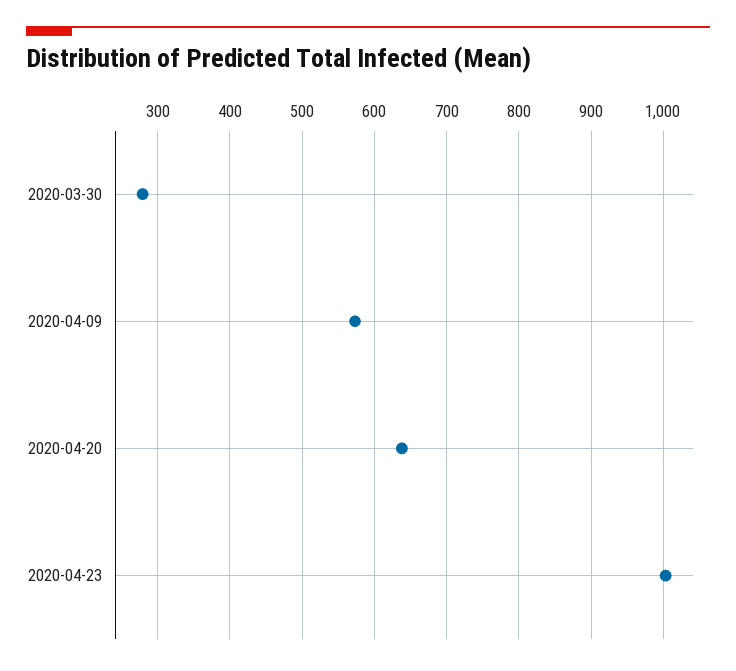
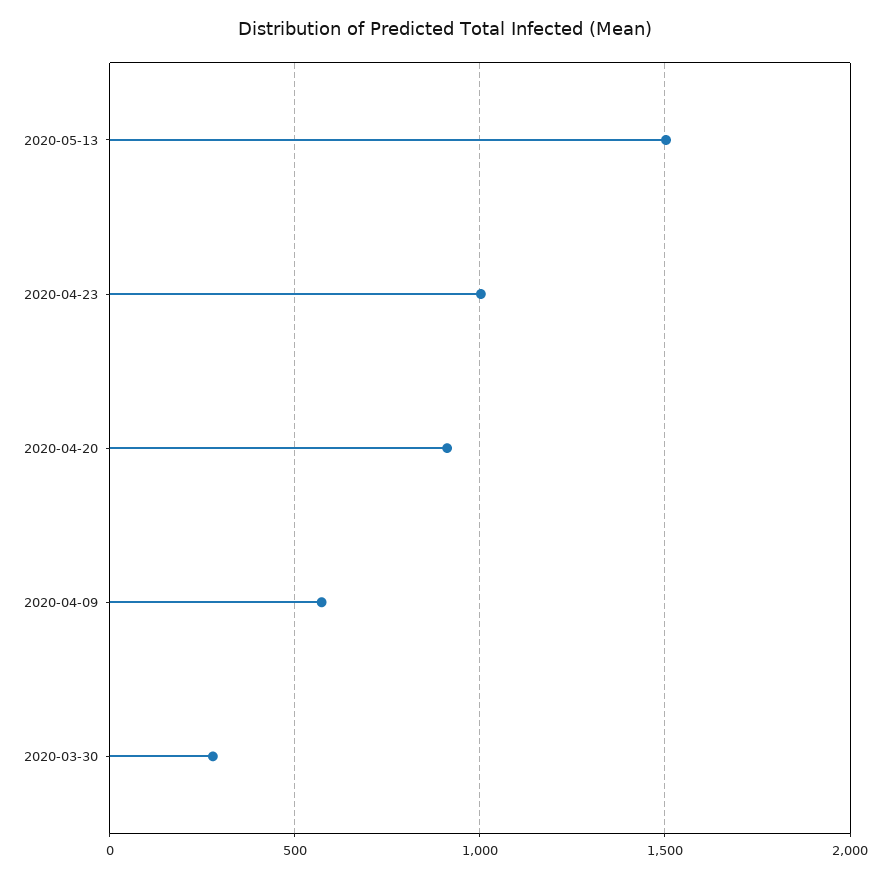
2020-04-20: 640 -> 900
2020-05-13: none -> 1500

